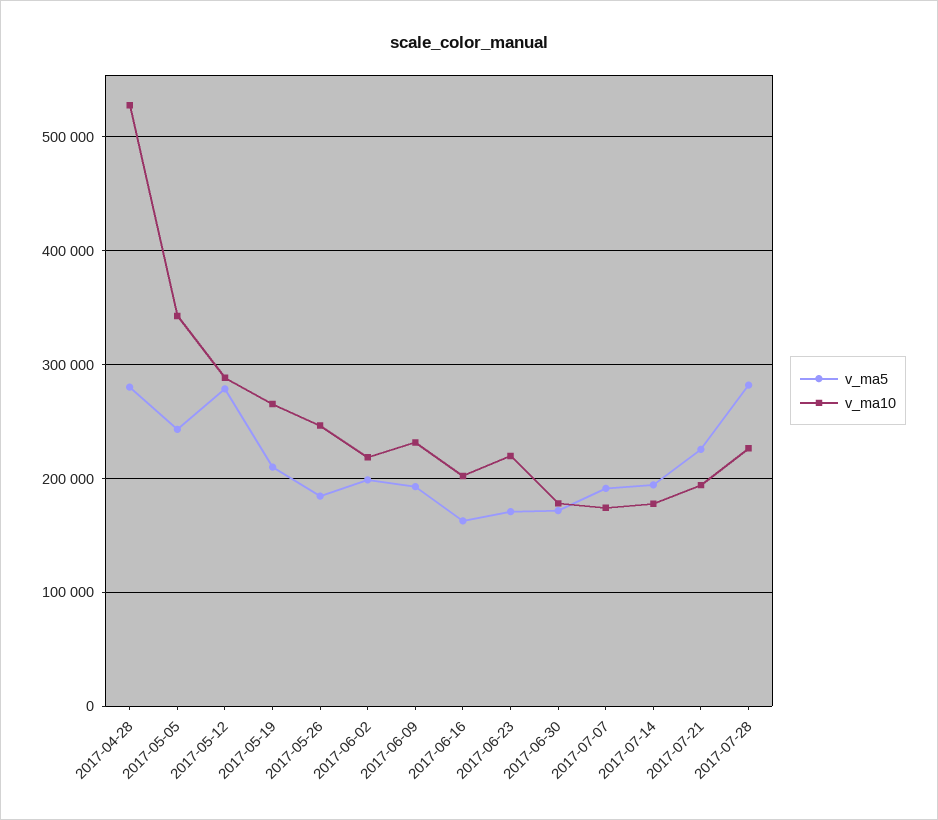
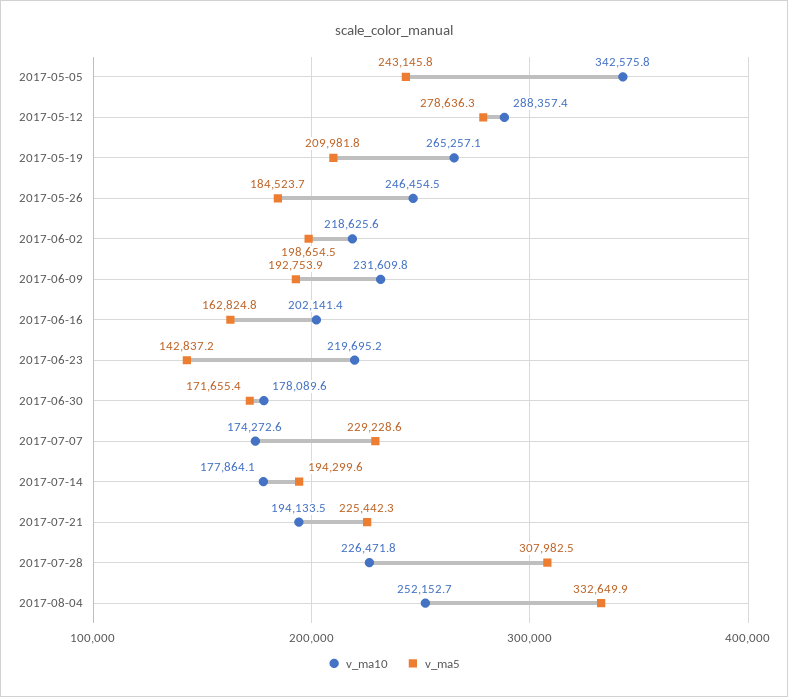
v_ma5, 2017-04-28: 280000 -> none
v_ma10, 2017-04-28: 530000 -> none
v_ma5, 2017-06-23: 170000 -> 142837.2
v_ma5, 2017-07-07: 190000 -> 229228.6
v_ma5, 2017-07-28: 280000 -> 307982.5
v_ma10, 2017-08-04: none -> 252152.7
v_ma5, 2017-08-04: none -> 332649.9

